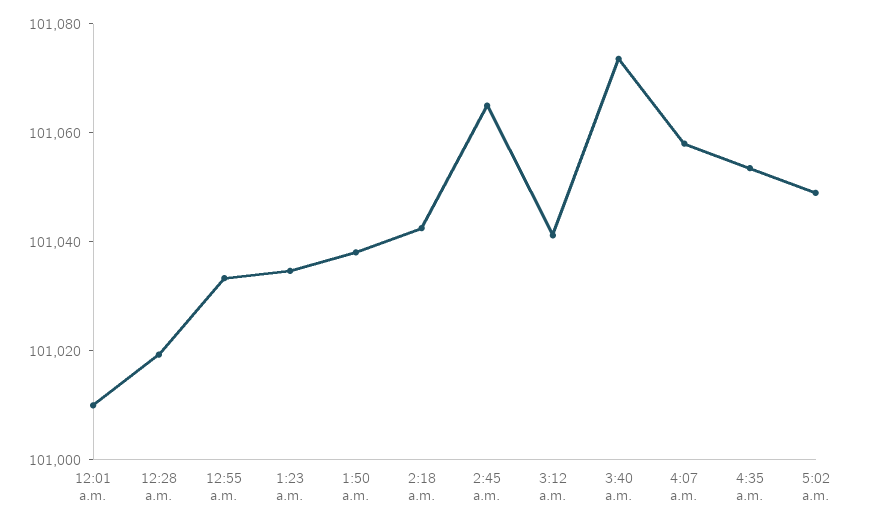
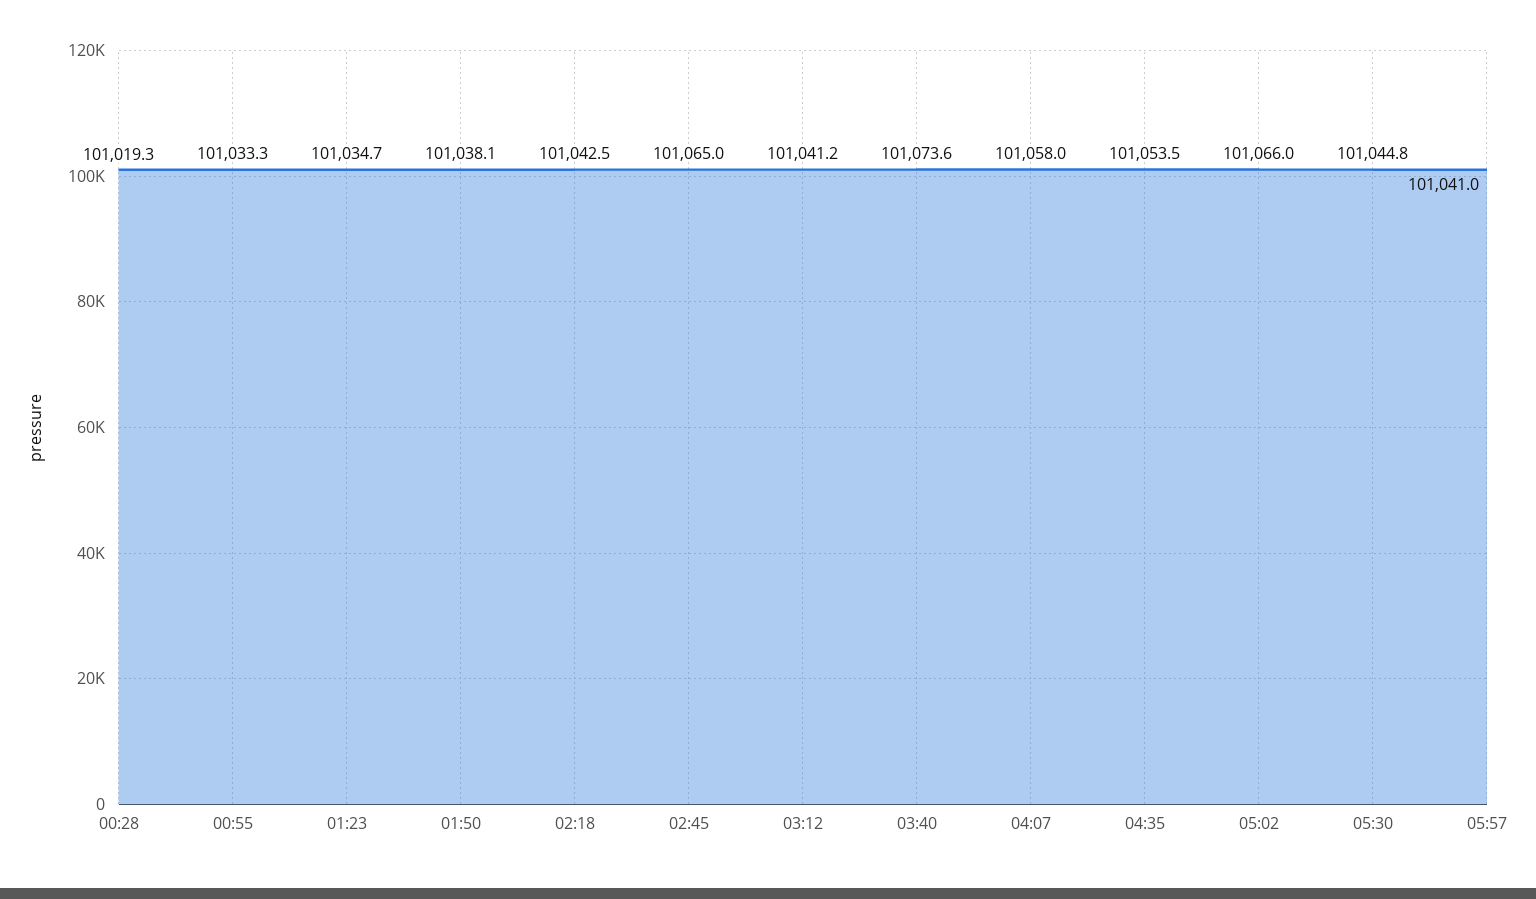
12:01 a.m.: 101010 -> none
5:02 a.m.: 101050 -> 101066
05:30: none -> 101044.8
05:57: none -> 101041

